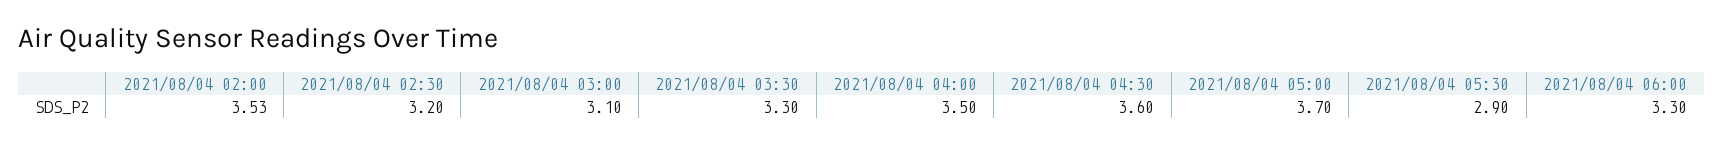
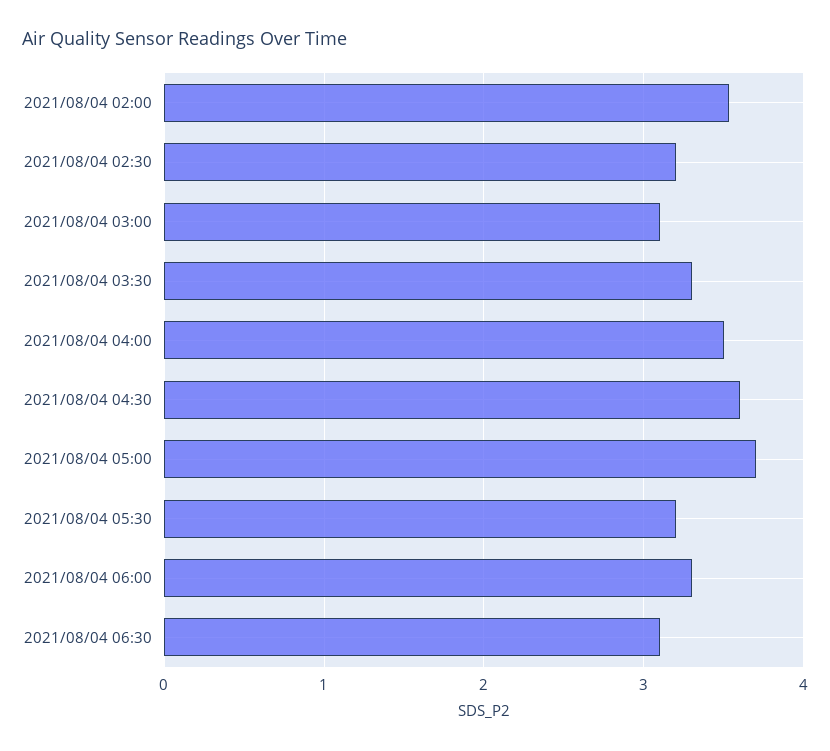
2021/08/04 05:30: 2.9 -> 3.2
2021/08/04 06:30: none -> 3.1

